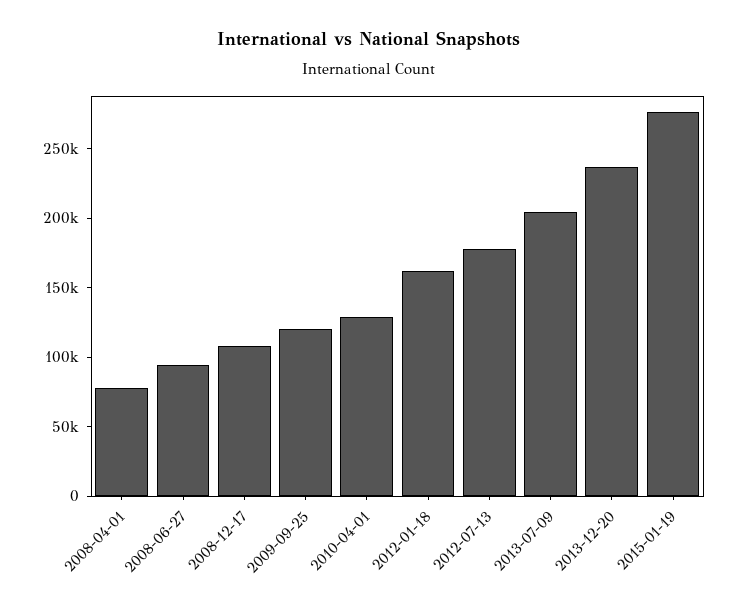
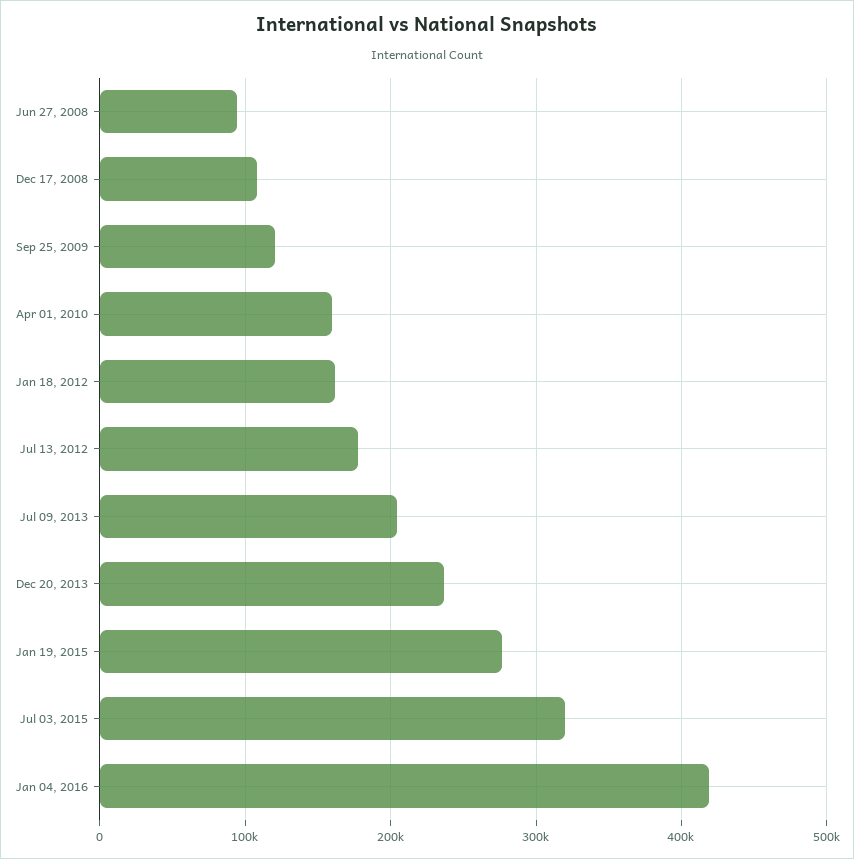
2008-04-01: 80000 -> none
2010-04-01: 130000 -> 160000
Jul 03, 2015: none -> 320000
Jan 04, 2016: none -> 420000

